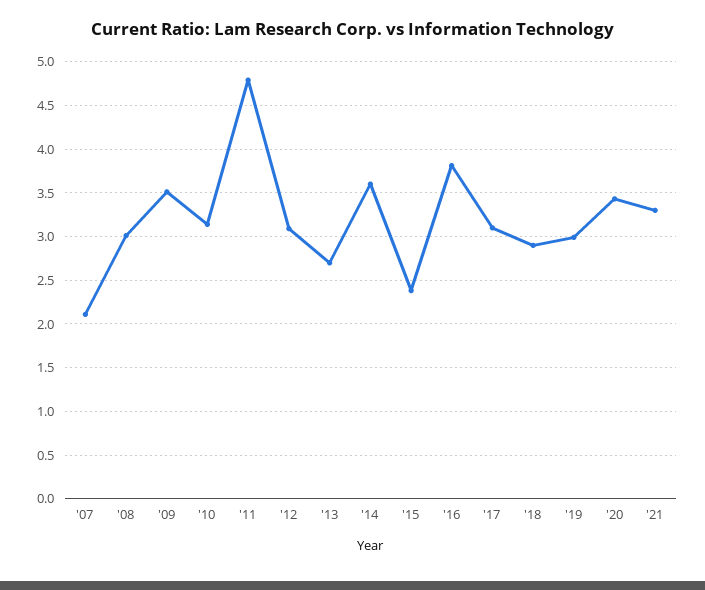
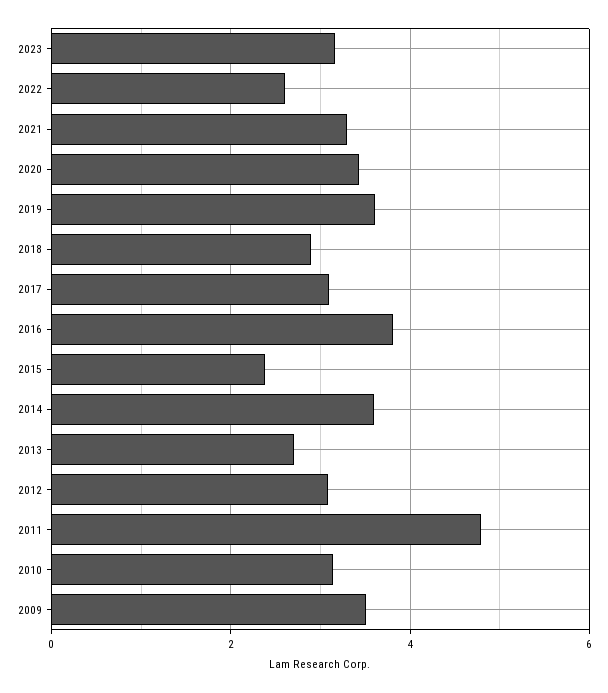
'07: 2.1 -> none
'08: 3 -> none
'19: 3 -> 3.6
2023: none -> 3.2
2022: none -> 2.6

